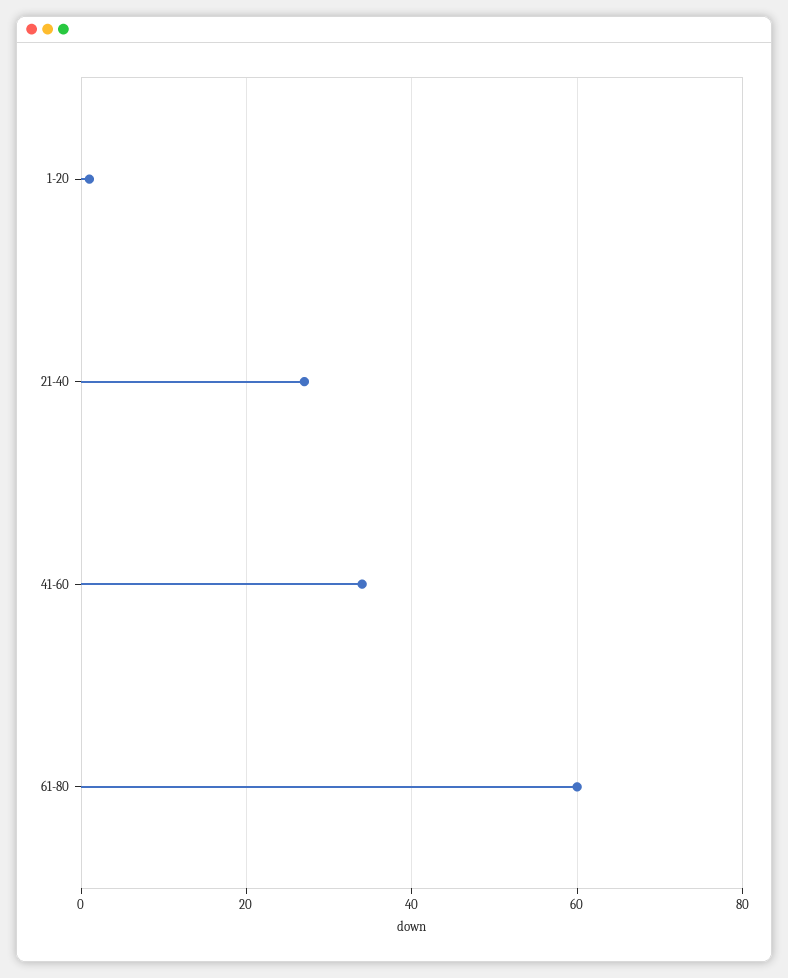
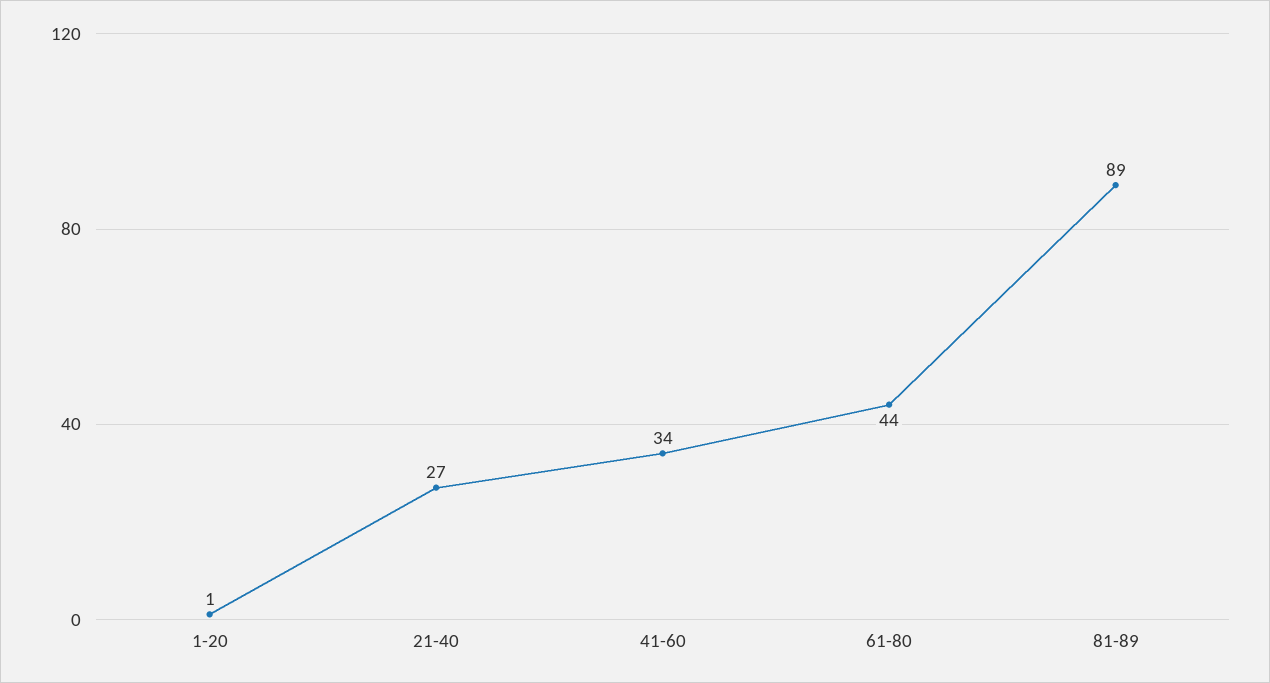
61-80: 60 -> 44
81-89: none -> 89

